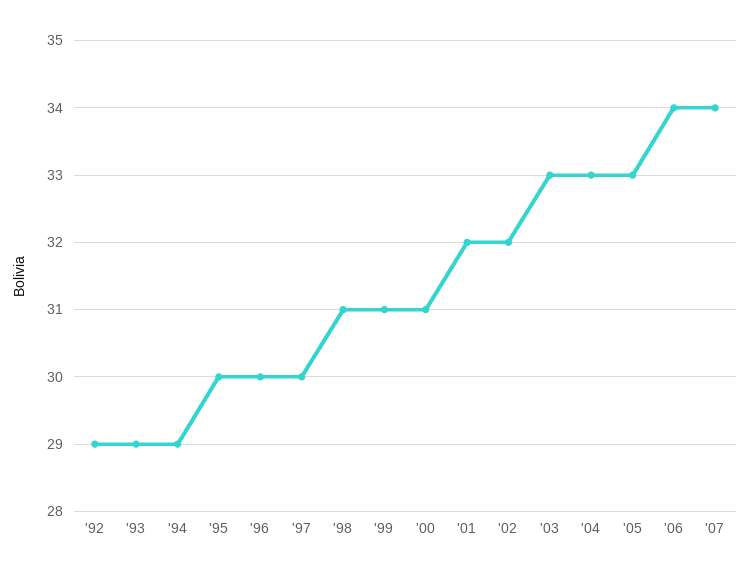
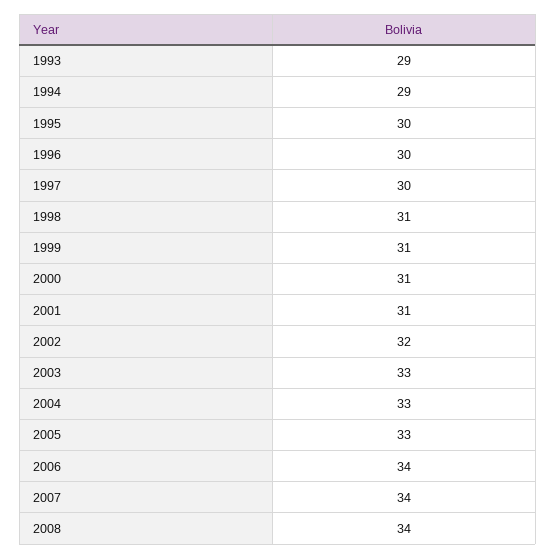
'92: 29 -> none
'01: 32 -> 31
2008: none -> 34

